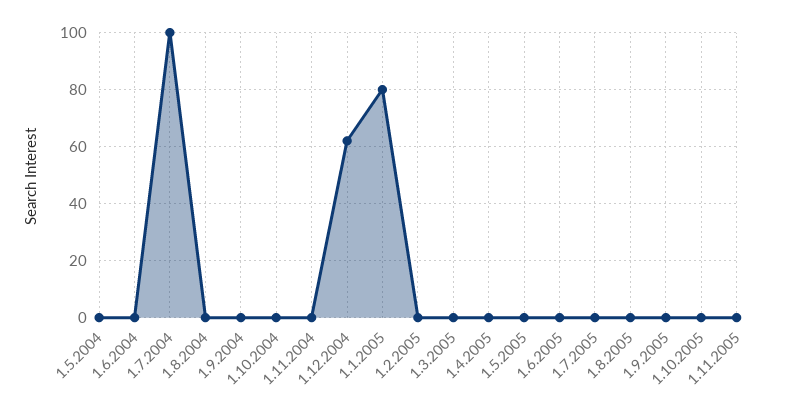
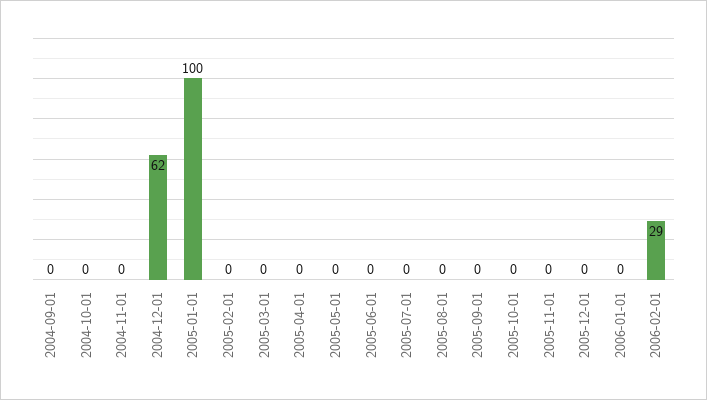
1.5.2004: 0 -> none
1.6.2004: 0 -> none
1.7.2004: 100 -> none
1.8.2004: 0 -> none
1.1.2005: 80 -> 100
2005-12-01: none -> 0
2006-01-01: none -> 0
2006-02-01: none -> 29

